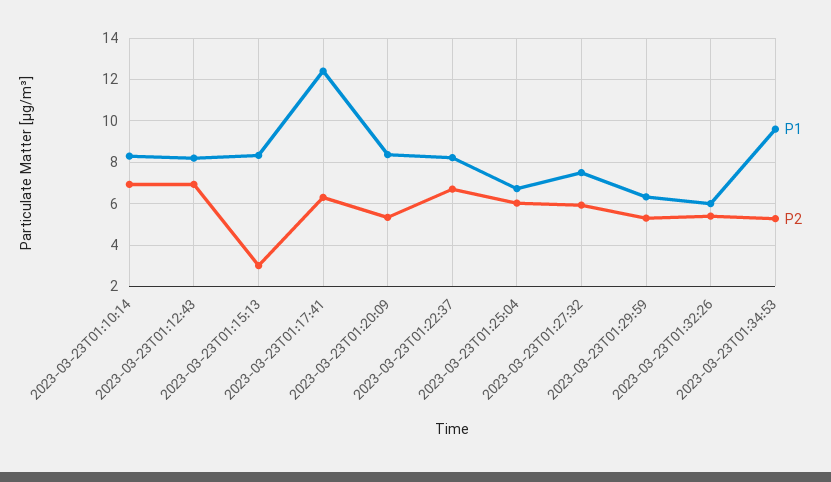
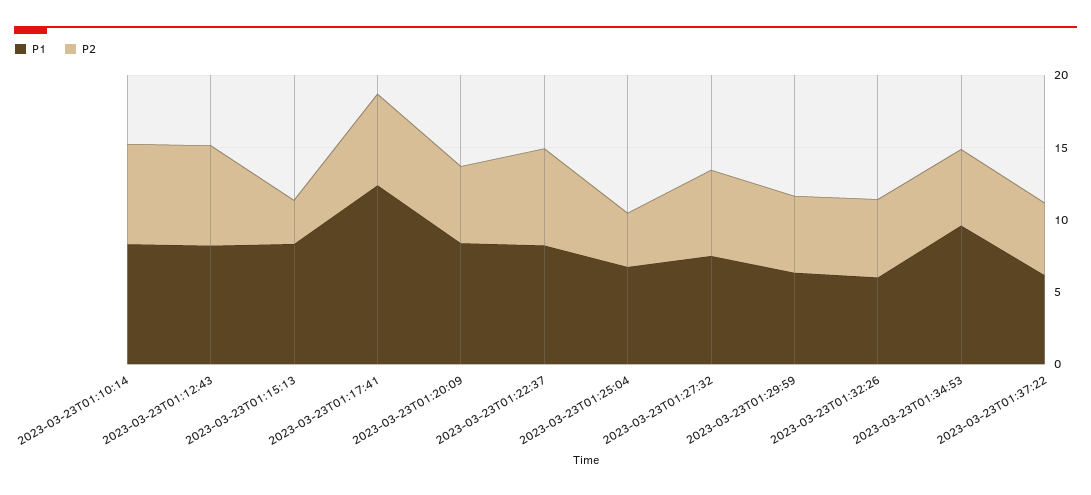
P2, 2023-03-23T01:25:04: 6 -> 4
P1, 2023-03-23T01:37:22: none -> 6
P2, 2023-03-23T01:37:22: none -> 5

